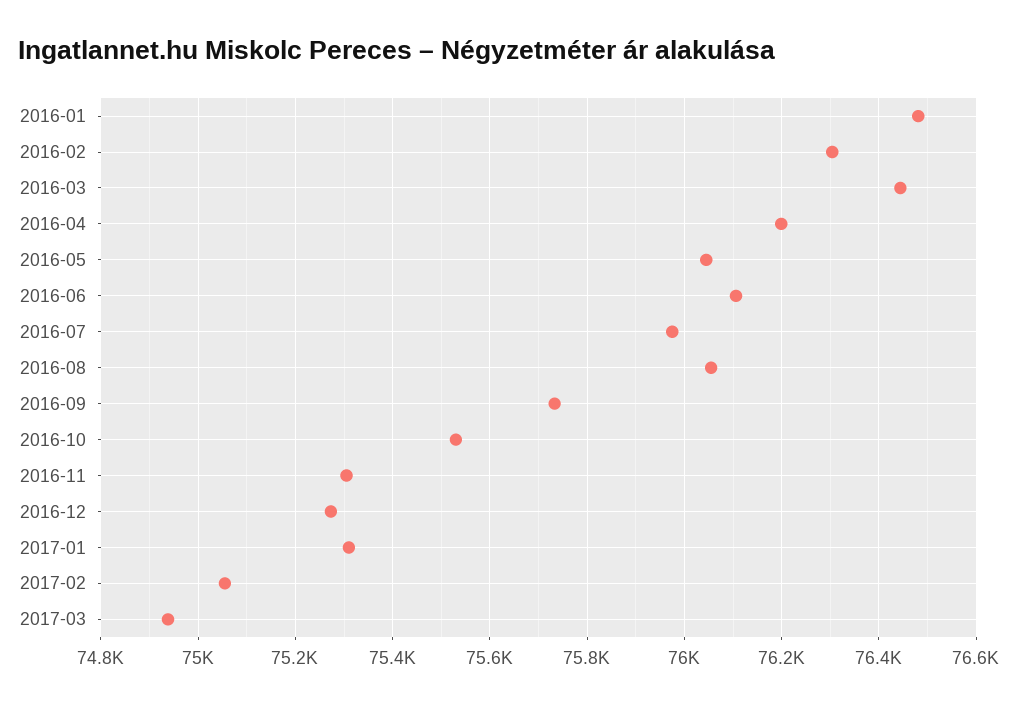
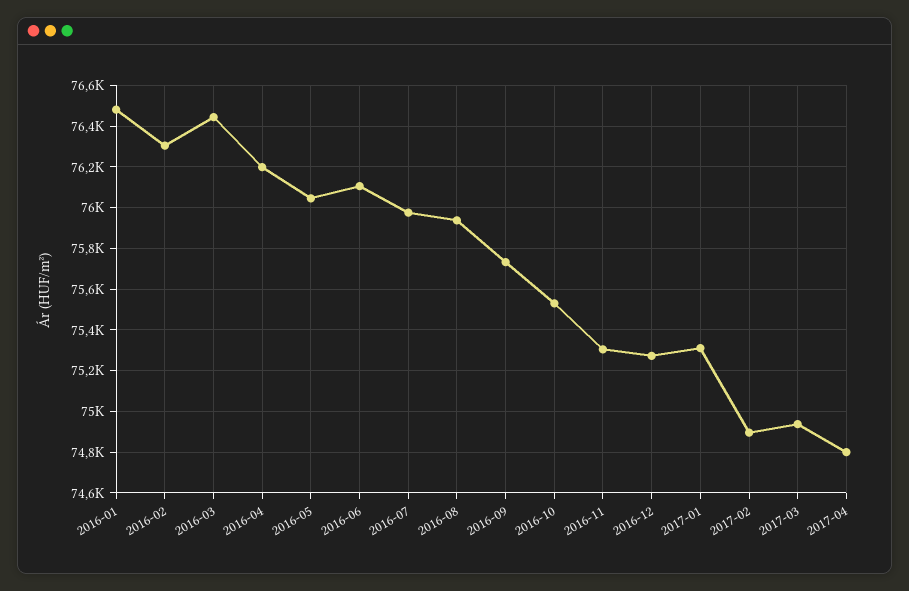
2016-08: 76060 -> 75950
2017-02: 75060 -> 74900
2017-04: none -> 74800

